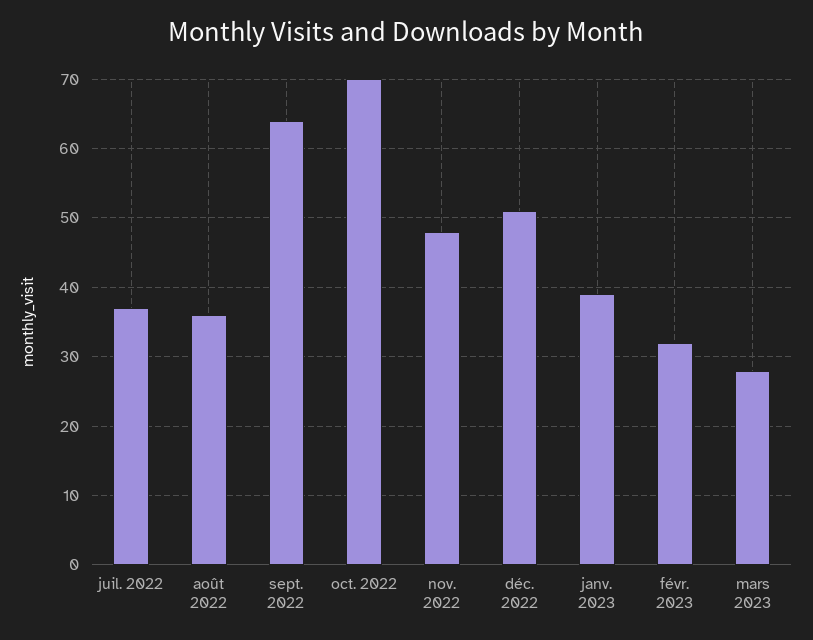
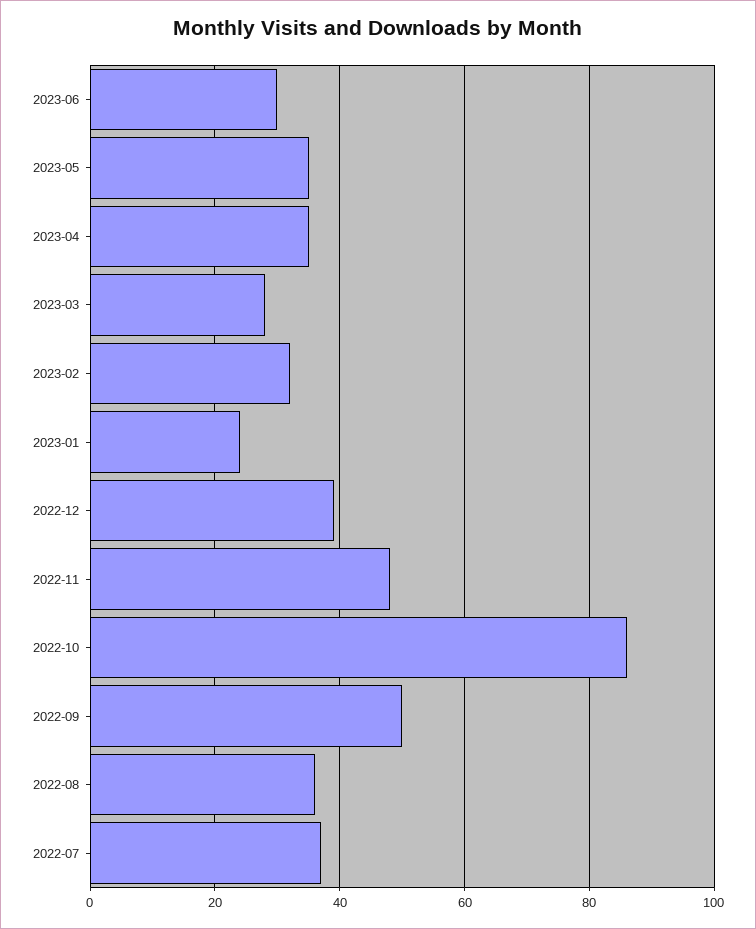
sept. 2022: 64 -> 50
oct. 2022: 70 -> 85
déc. 2022: 51 -> 40
janv. 2023: 39 -> 25
2023-06: none -> 30
2023-05: none -> 35
2023-04: none -> 35

